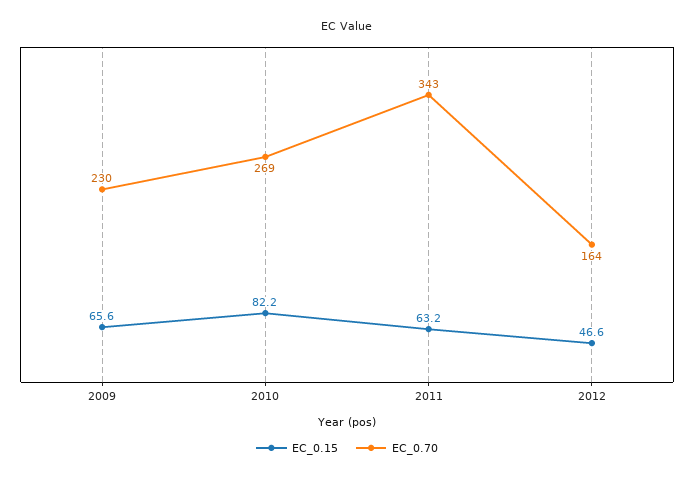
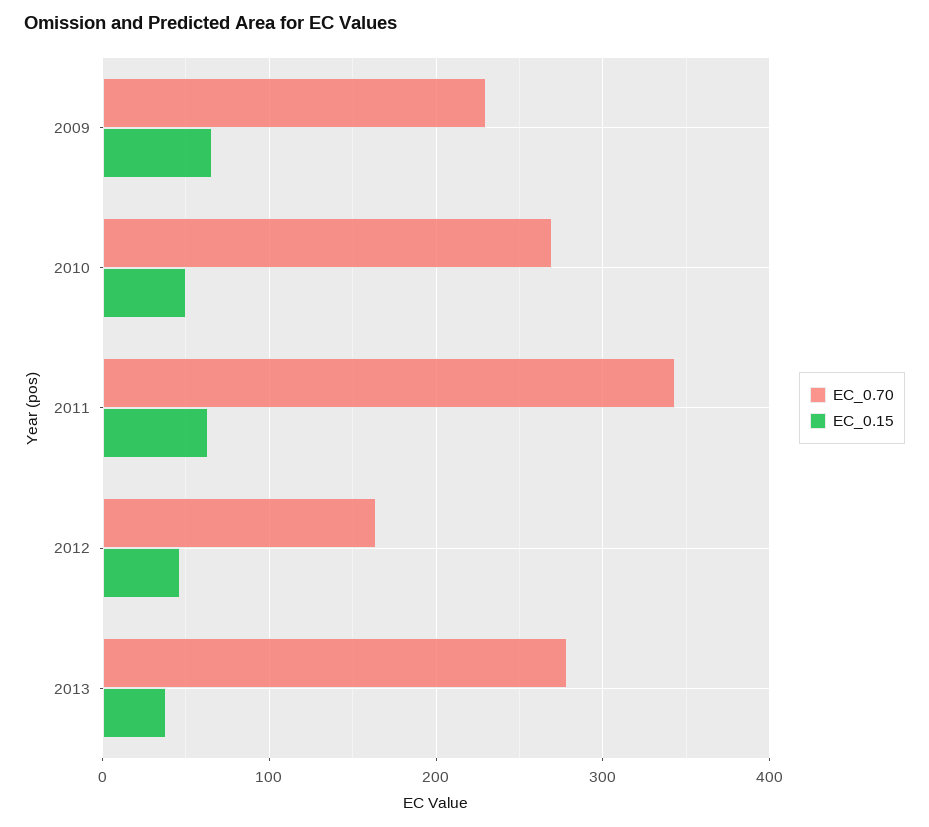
EC_0.15, 2010: 82.2 -> 50
EC_0.70, 2013: none -> 280
EC_0.15, 2013: none -> 40

